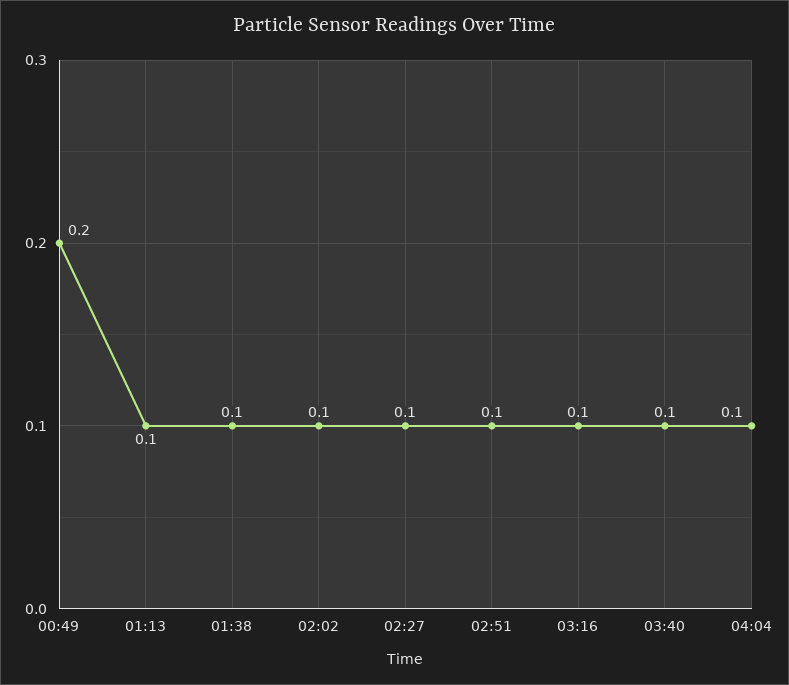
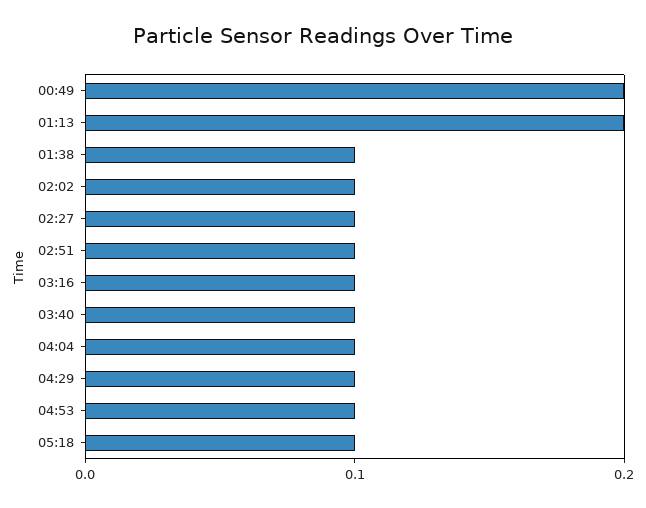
01:13: 0.1 -> 0.2
04:29: none -> 0.1
04:53: none -> 0.1
05:18: none -> 0.1

